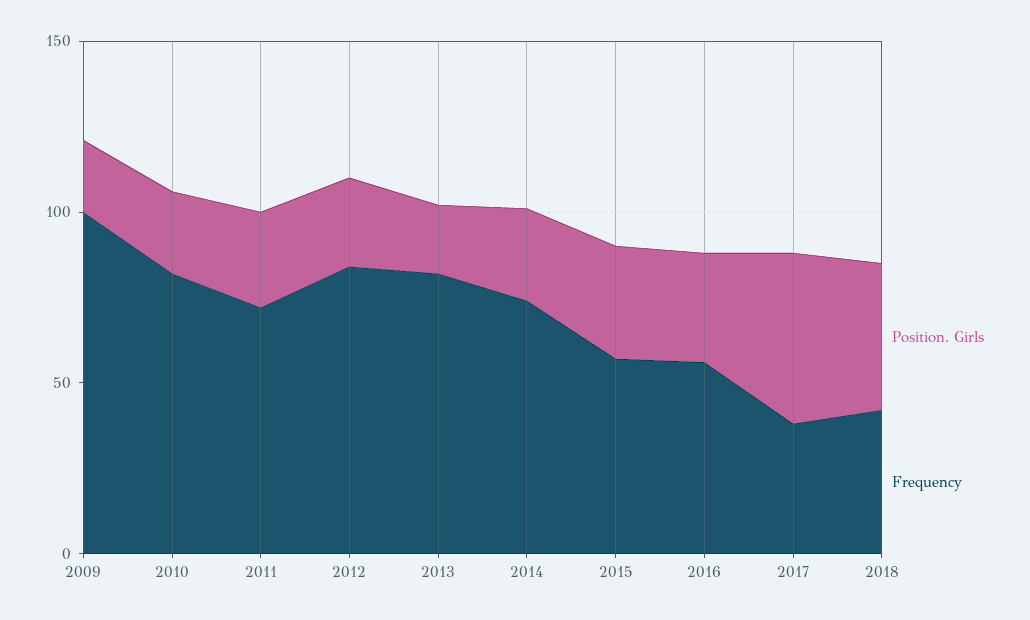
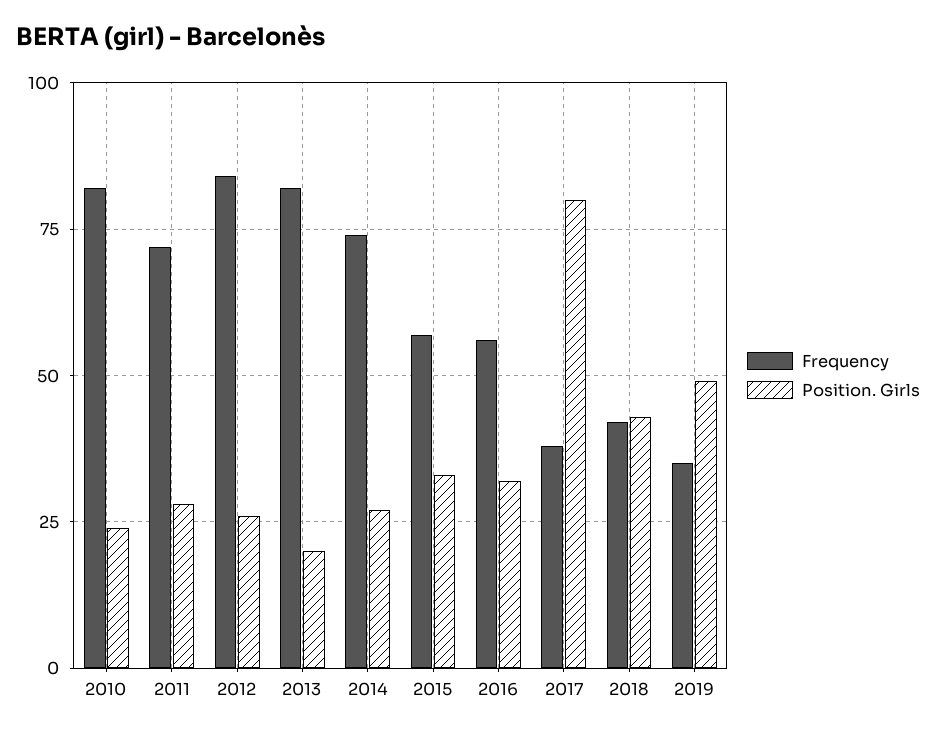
Position. Girls, 2009: 20 -> none
Frequency, 2009: 100 -> none
Position. Girls, 2017: 50 -> 80
Frequency, 2019: none -> 35
Position. Girls, 2019: none -> 50

